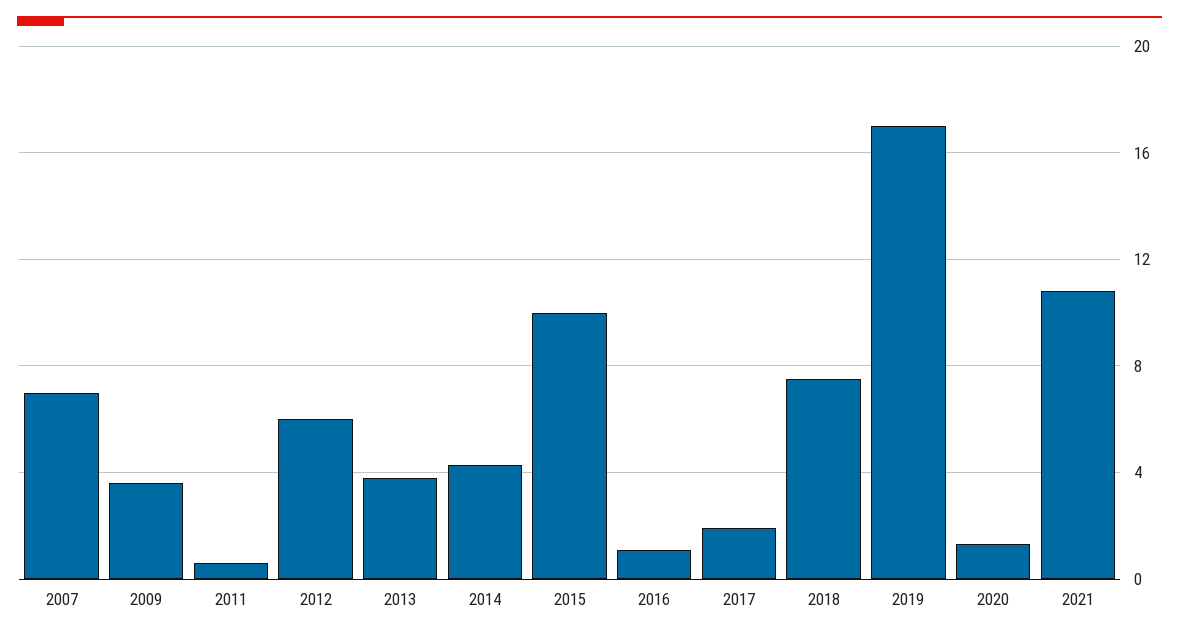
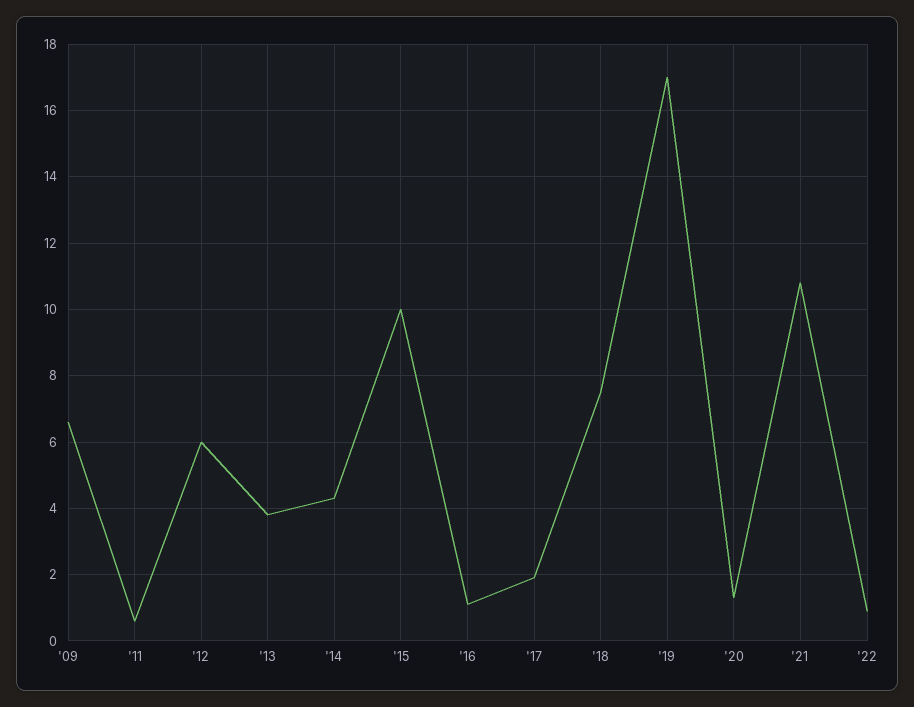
2007: 7 -> none
2009: 3.5 -> 6.5
'22: none -> 1

